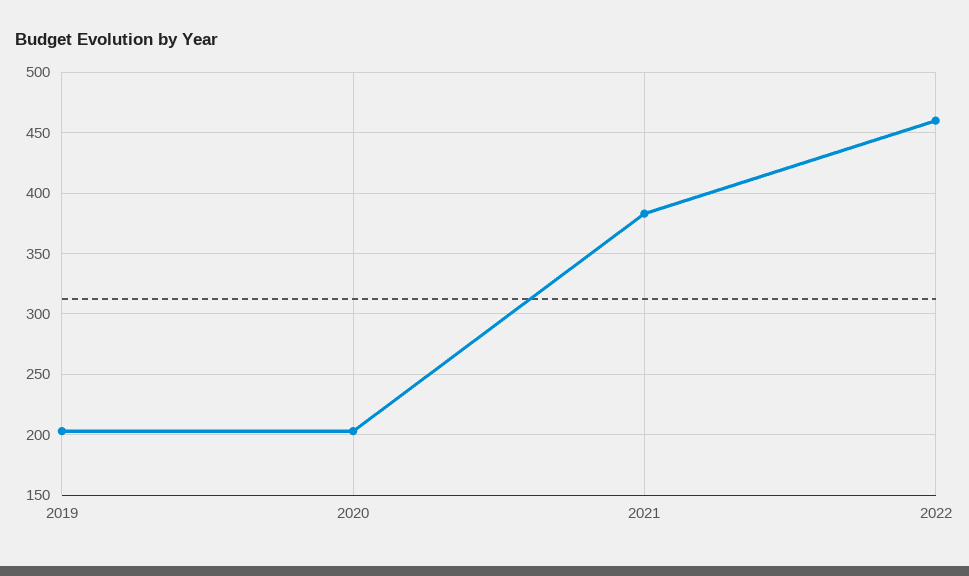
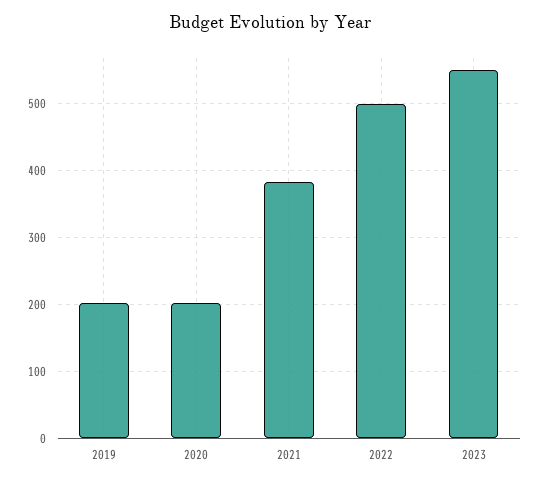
2022: 460 -> 500
2023: none -> 550

